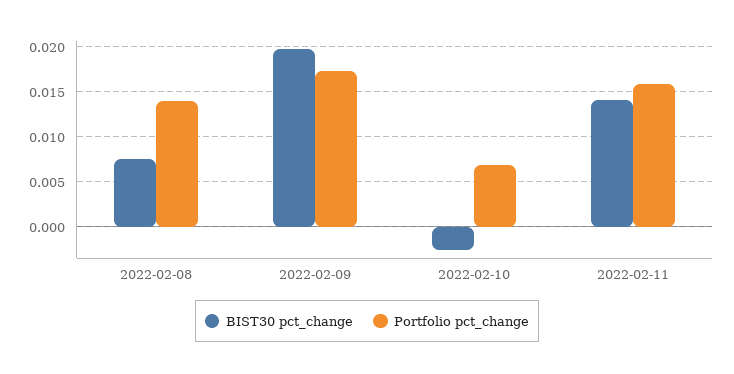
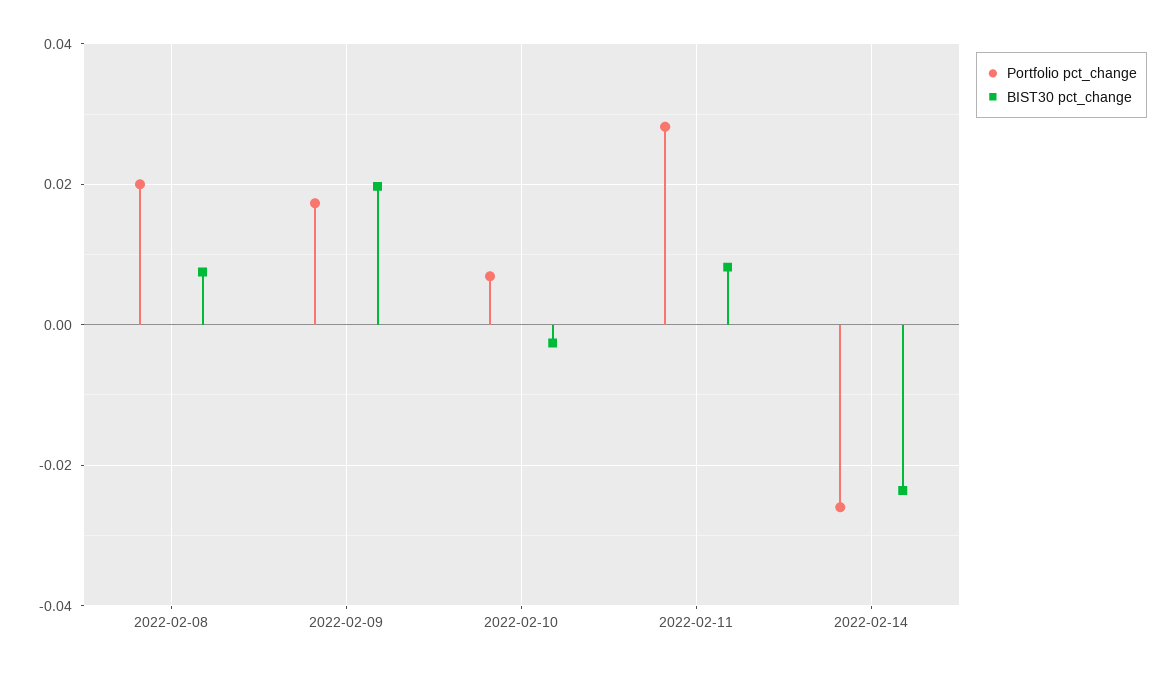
Portfolio pct_change, 2022-02-08: 0.014 -> 0.02
BIST30 pct_change, 2022-02-11: 0.014 -> 0.008
Portfolio pct_change, 2022-02-11: 0.016 -> 0.028
Portfolio pct_change, 2022-02-14: none -> -0.026
BIST30 pct_change, 2022-02-14: none -> -0.024

